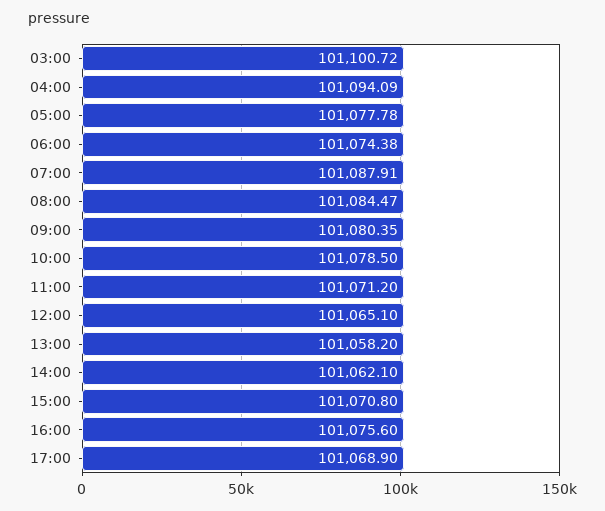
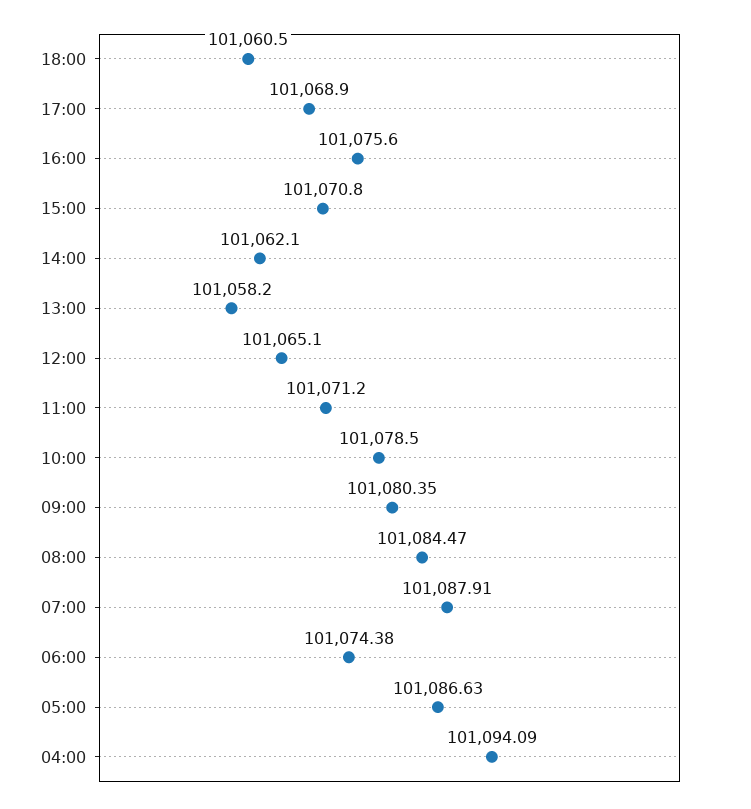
03:00: 101100.72 -> none
05:00: 101077.78 -> 101086.63
18:00: none -> 101060.5

